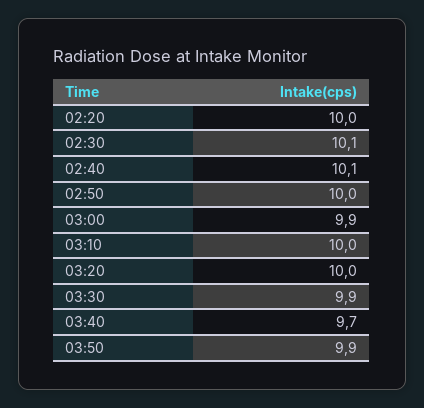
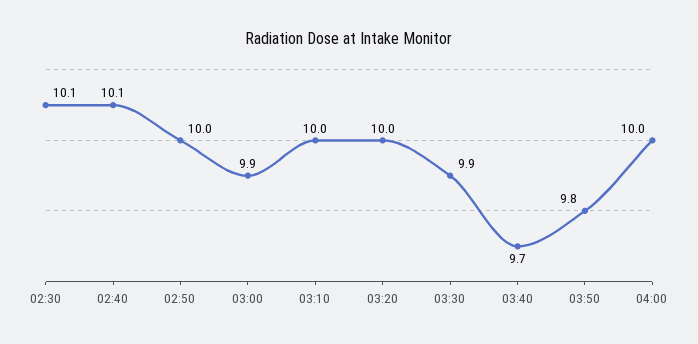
02:20: 10 -> none
03:50: 9.9 -> 9.8
04:00: none -> 10

